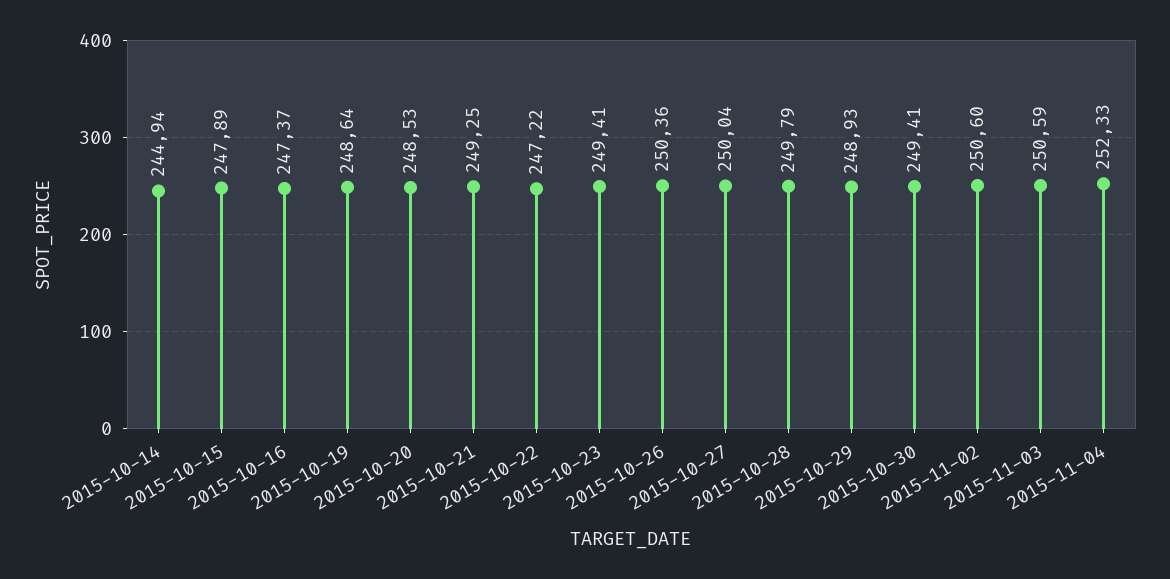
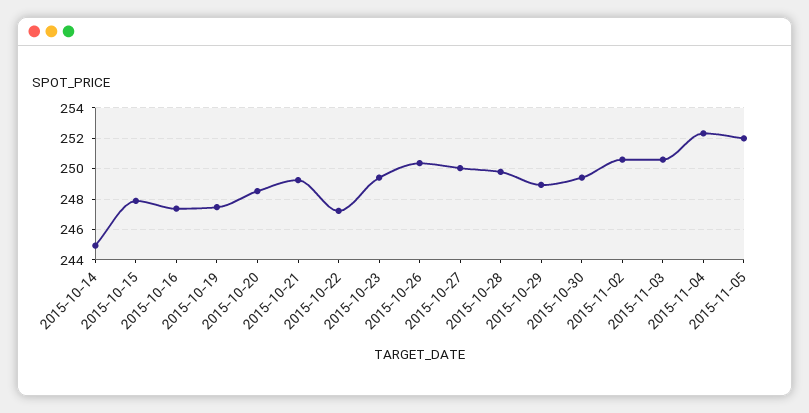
2015-10-19: 248.64 -> 247.5
2015-11-05: none -> 252

